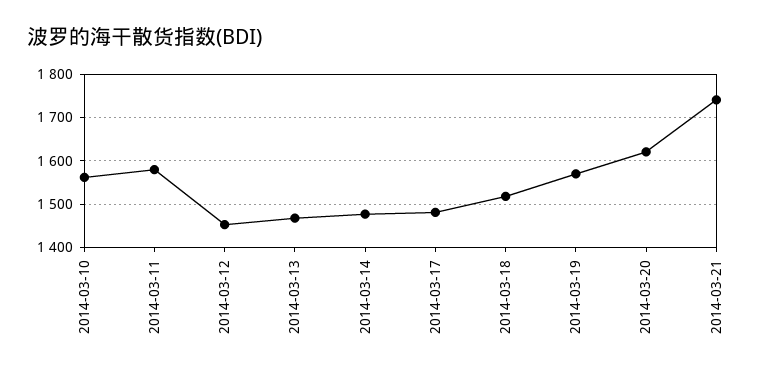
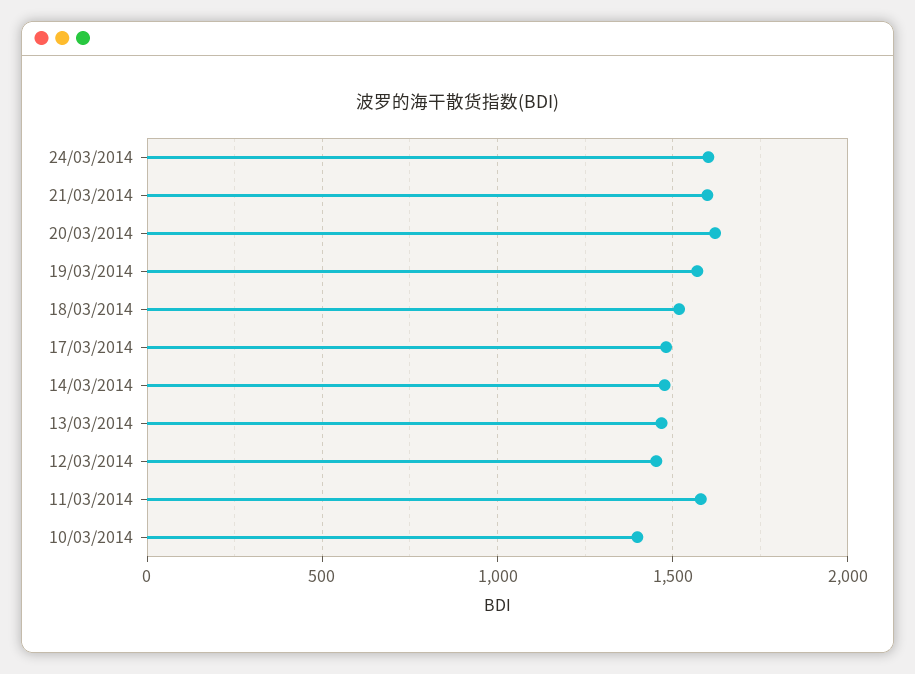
2014-03-10: 1560 -> 1400
2014-03-21: 1740 -> 1600
24/03/2014: none -> 1600

